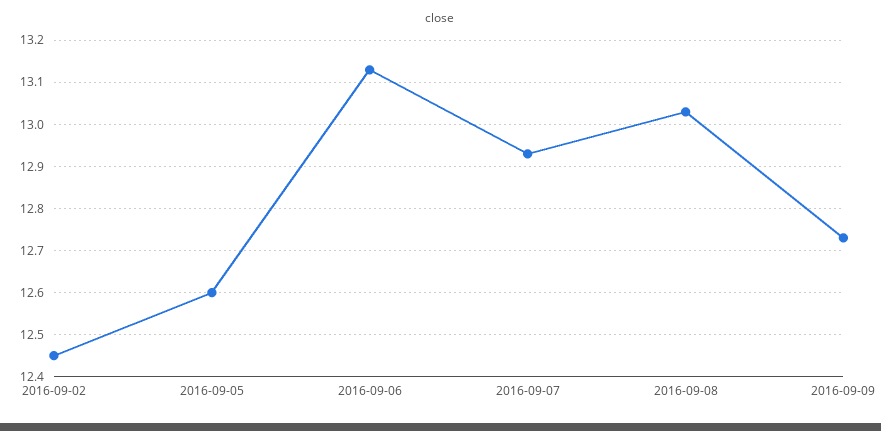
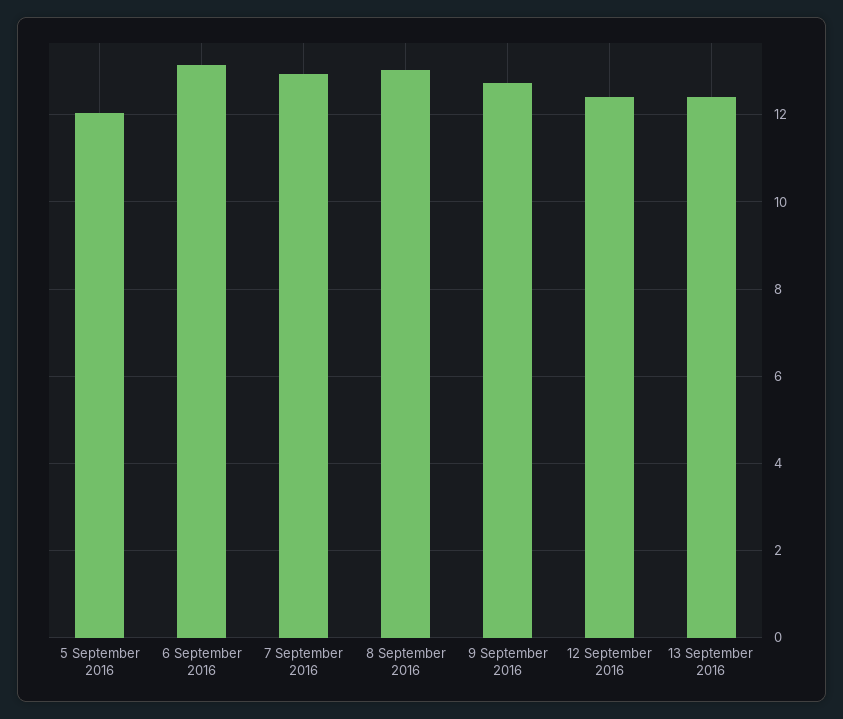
2016-09-02: 12.45 -> none
2016-09-05: 12.6 -> 12
12 September 2016: none -> 12.4
13 September 2016: none -> 12.4

